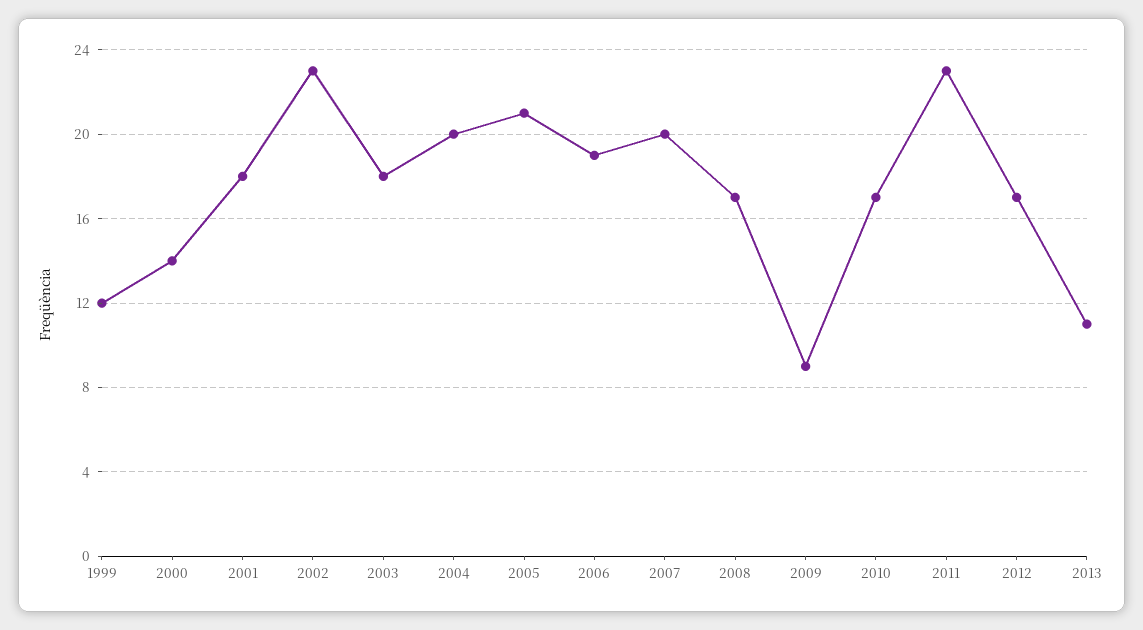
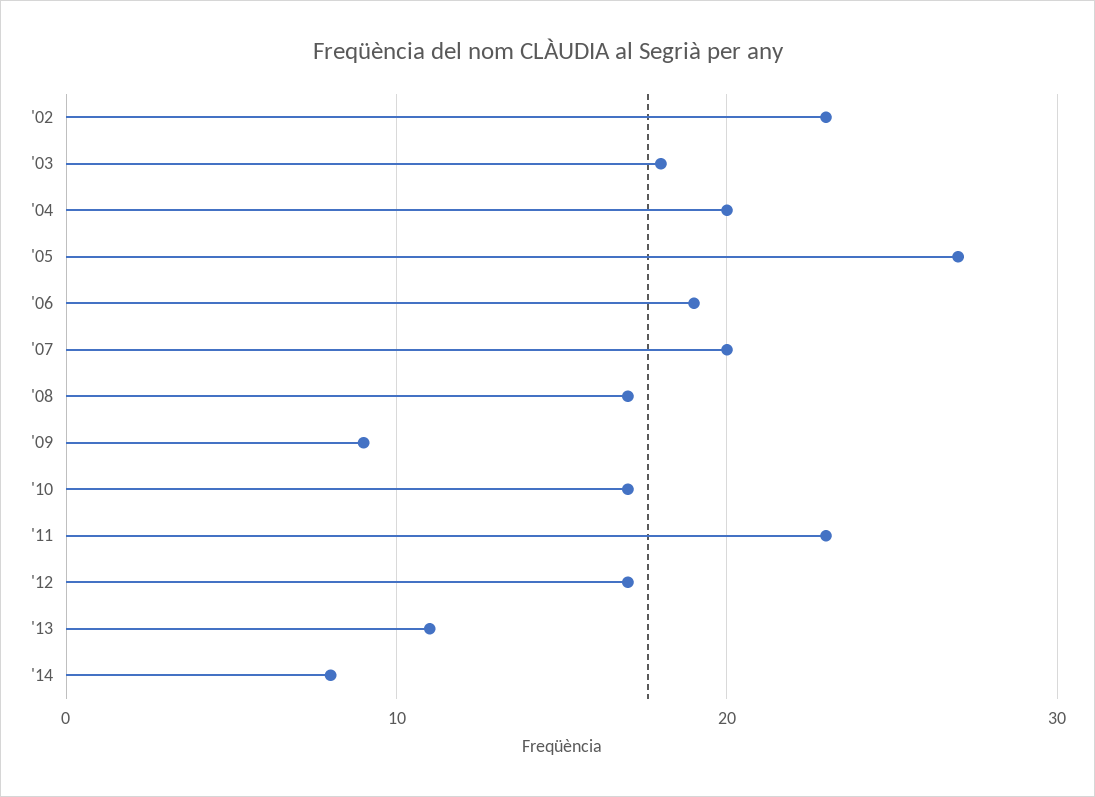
1999: 12 -> none
2000: 14 -> none
2001: 18 -> none
2005: 21 -> 27
'14: none -> 8

